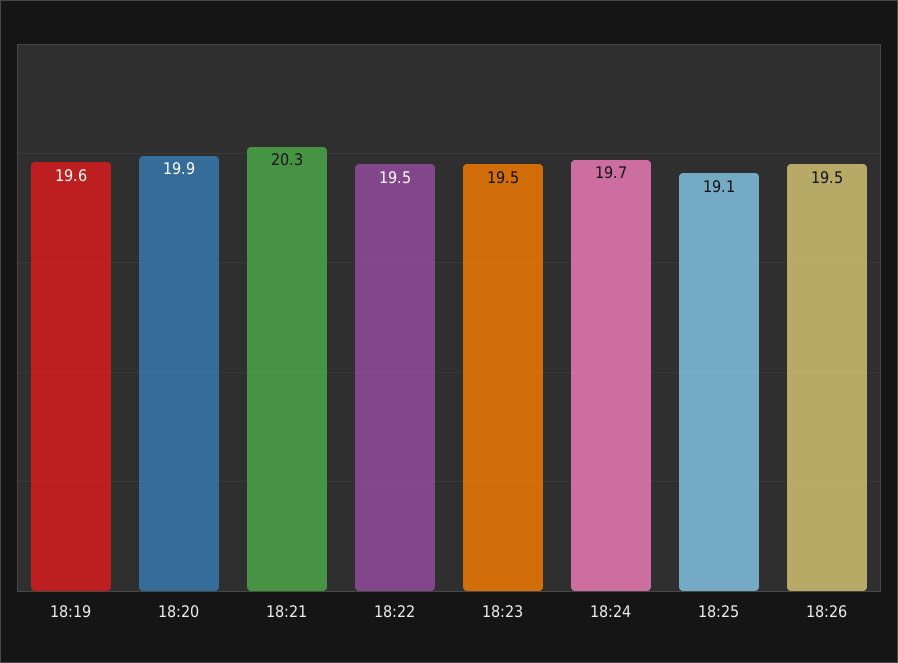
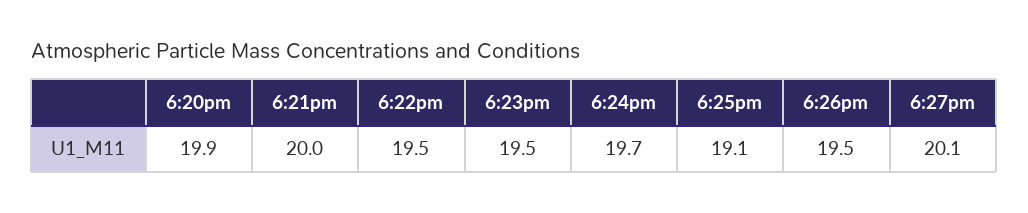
18:19: 19.6 -> none
18:21: 20.3 -> 20
6:27pm: none -> 20.1

